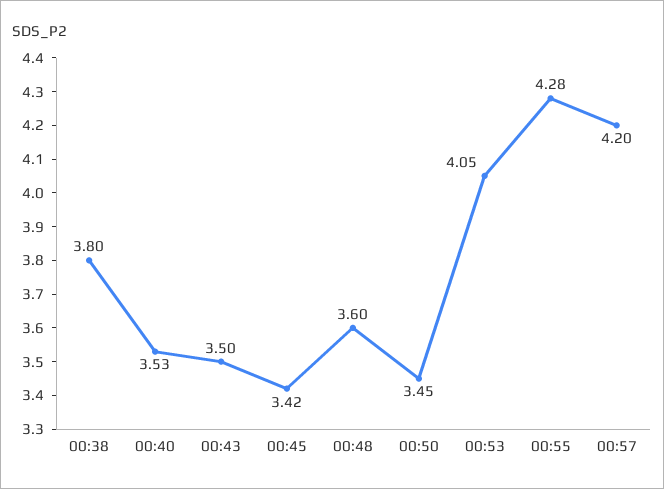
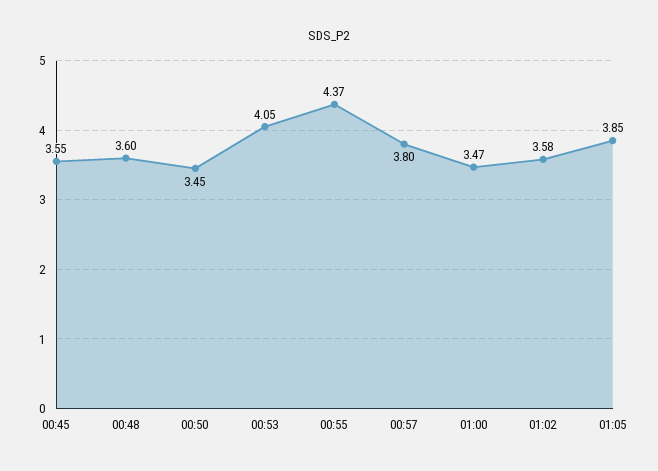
00:38: 3.8 -> none
00:40: 3.53 -> none
00:43: 3.5 -> none
00:45: 3.42 -> 3.55
00:55: 4.28 -> 4.37
00:57: 4.2 -> 3.8
01:00: none -> 3.47
01:02: none -> 3.58
01:05: none -> 3.85

